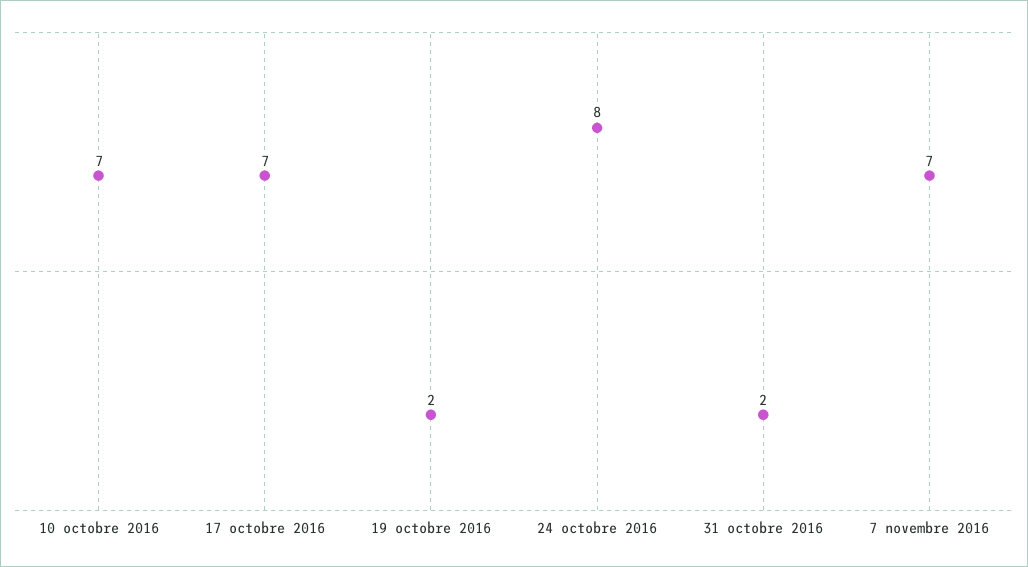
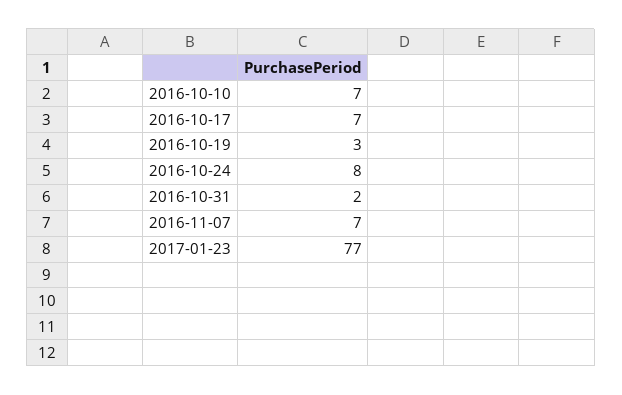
19 octobre 2016: 2 -> 3
2017-01-23: none -> 77

